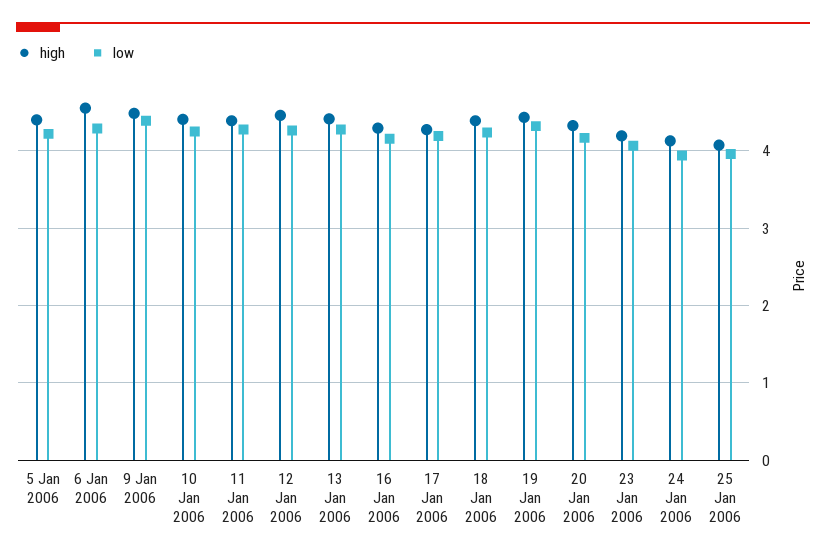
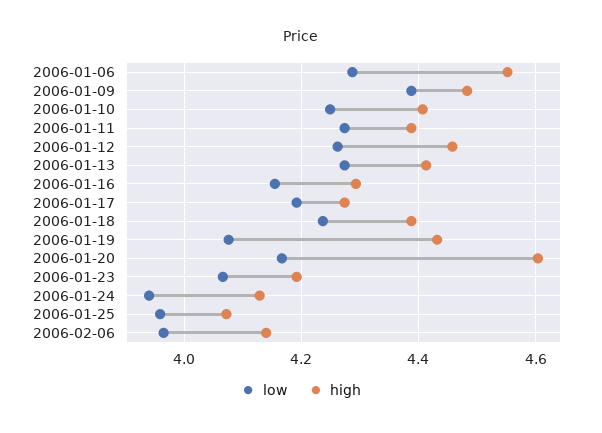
high, 5 Jan 2006: 4.4 -> none
low, 5 Jan 2006: 4.2 -> none
low, 19 Jan 2006: 4.3 -> 4.08
high, 20 Jan 2006: 4.3 -> 4.6
low, 2006-02-06: none -> 3.96
high, 2006-02-06: none -> 4.14

